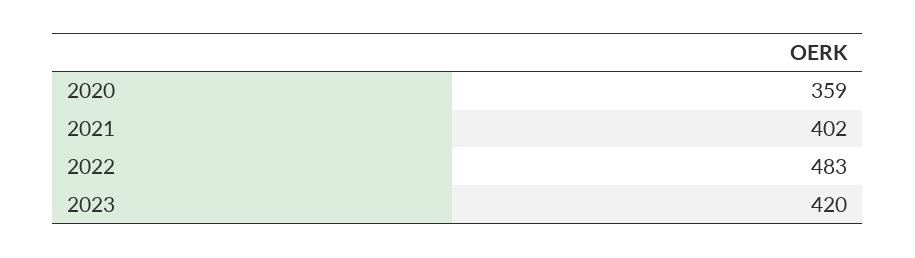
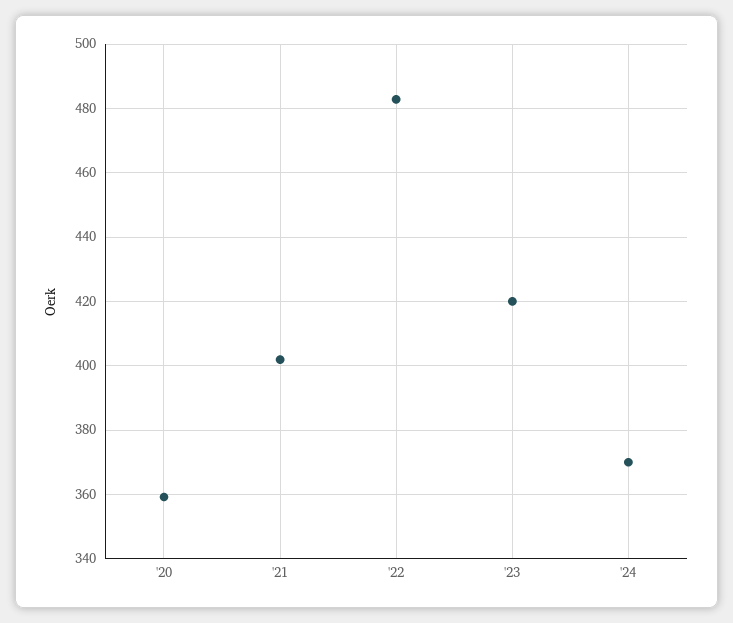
'24: none -> 370

